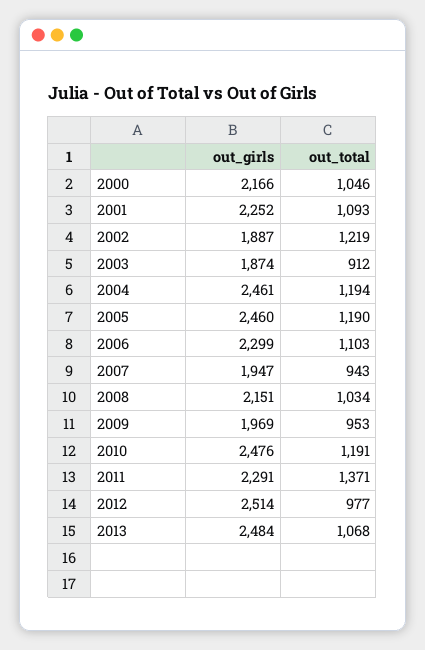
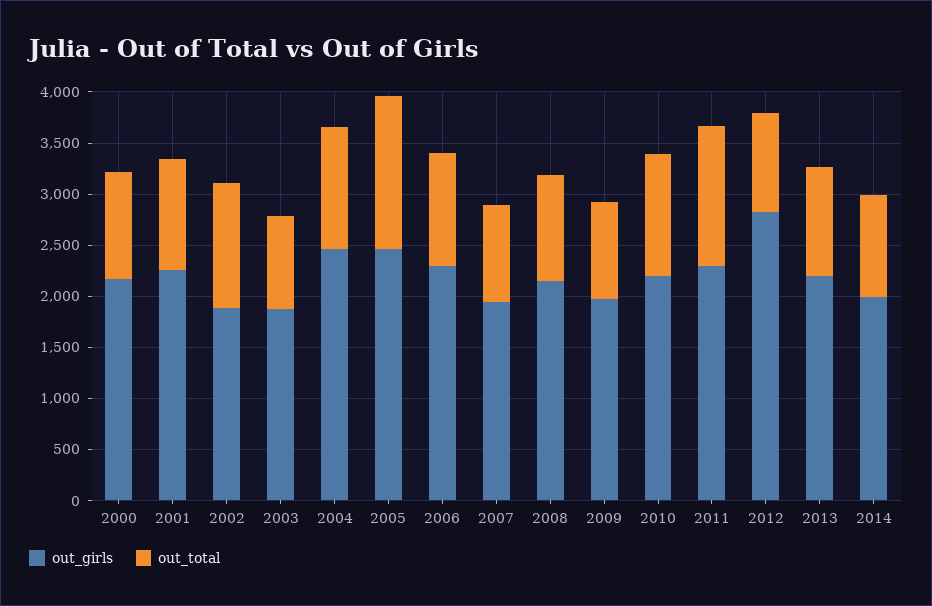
out_total, 2005: 1190 -> 1500
out_girls, 2010: 2476 -> 2200
out_girls, 2012: 2514 -> 2800
out_girls, 2013: 2484 -> 2200
out_girls, 2014: none -> 2000
out_total, 2014: none -> 1000

